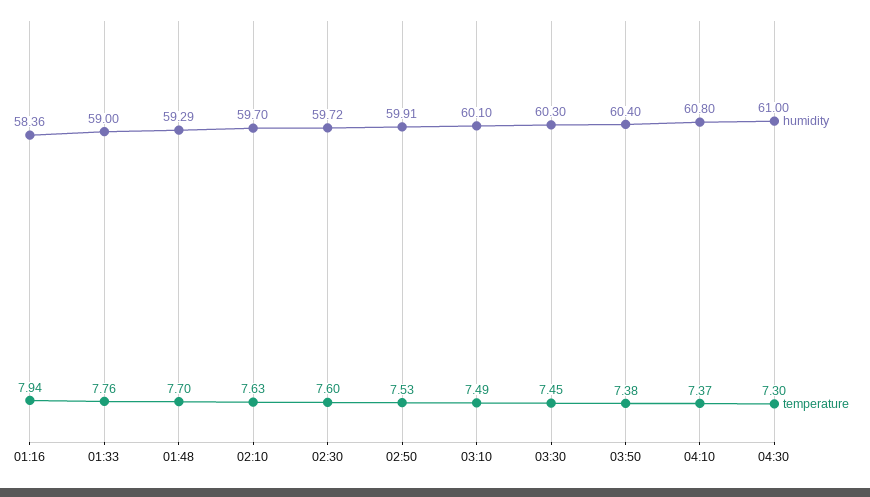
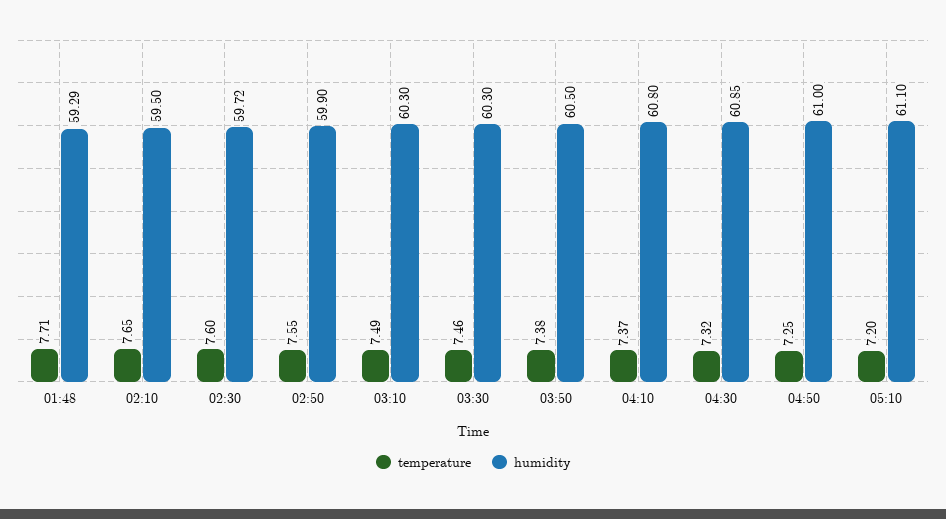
humidity, 01:16: 58.36 -> none
temperature, 01:16: 7.94 -> none
humidity, 01:33: 59 -> none
temperature, 01:33: 7.76 -> none
temperature, 01:48: 7.7 -> 7.71
humidity, 02:10: 59.7 -> 59.5
temperature, 02:10: 7.63 -> 7.65
humidity, 02:50: 59.91 -> 59.9
temperature, 02:50: 7.53 -> 7.55
humidity, 03:10: 60.1 -> 60.3
temperature, 03:30: 7.45 -> 7.46
humidity, 03:50: 60.4 -> 60.5
humidity, 04:30: 61 -> 60.85
temperature, 04:30: 7.3 -> 7.32
temperature, 04:50: none -> 7.25
humidity, 04:50: none -> 61
temperature, 05:10: none -> 7.2
humidity, 05:10: none -> 61.1

